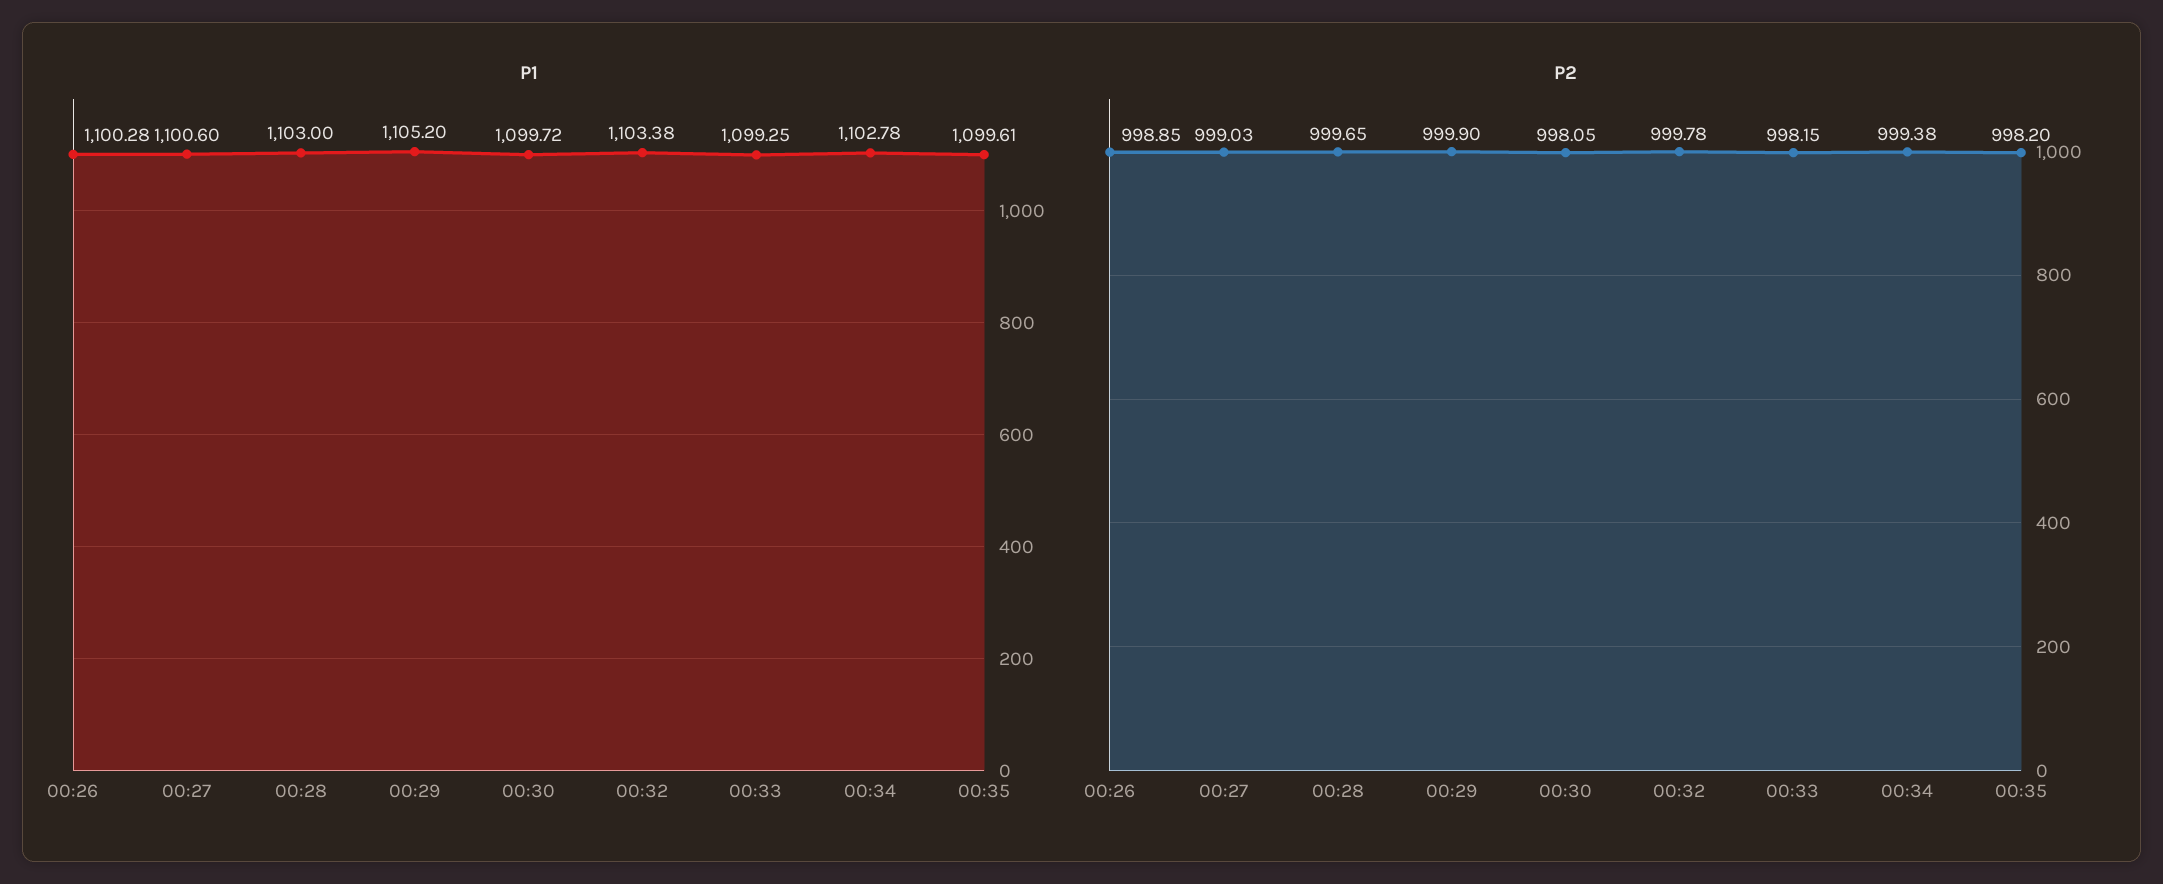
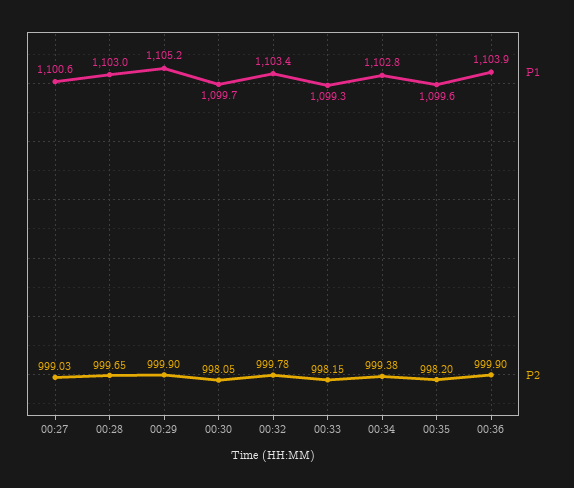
P1, 00:26: 1100.28 -> none
P2, 00:26: 998.85 -> none
P1, 00:36: none -> 1103.9
P2, 00:36: none -> 999.9

